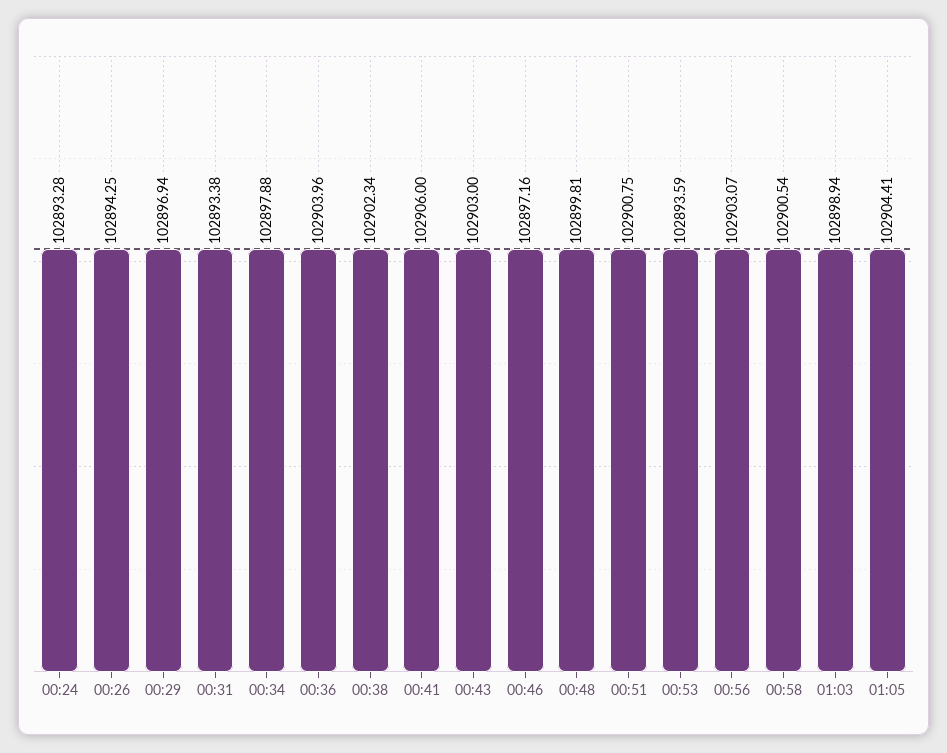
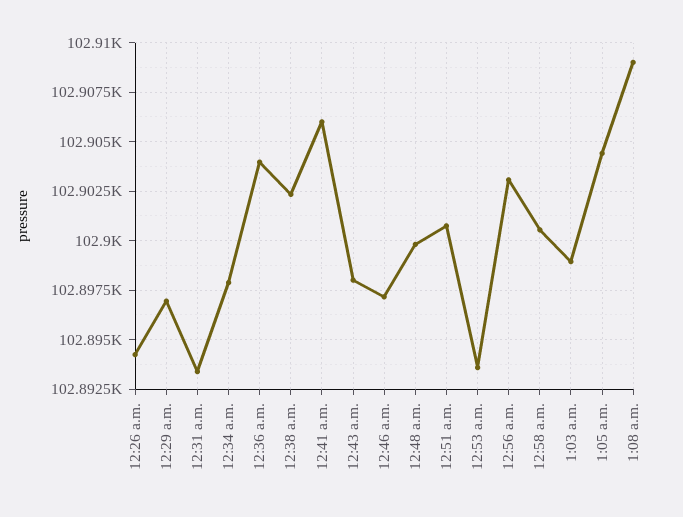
00:24: 102893.28 -> none
00:43: 102903 -> 102898
1:08 a.m.: none -> 102909

